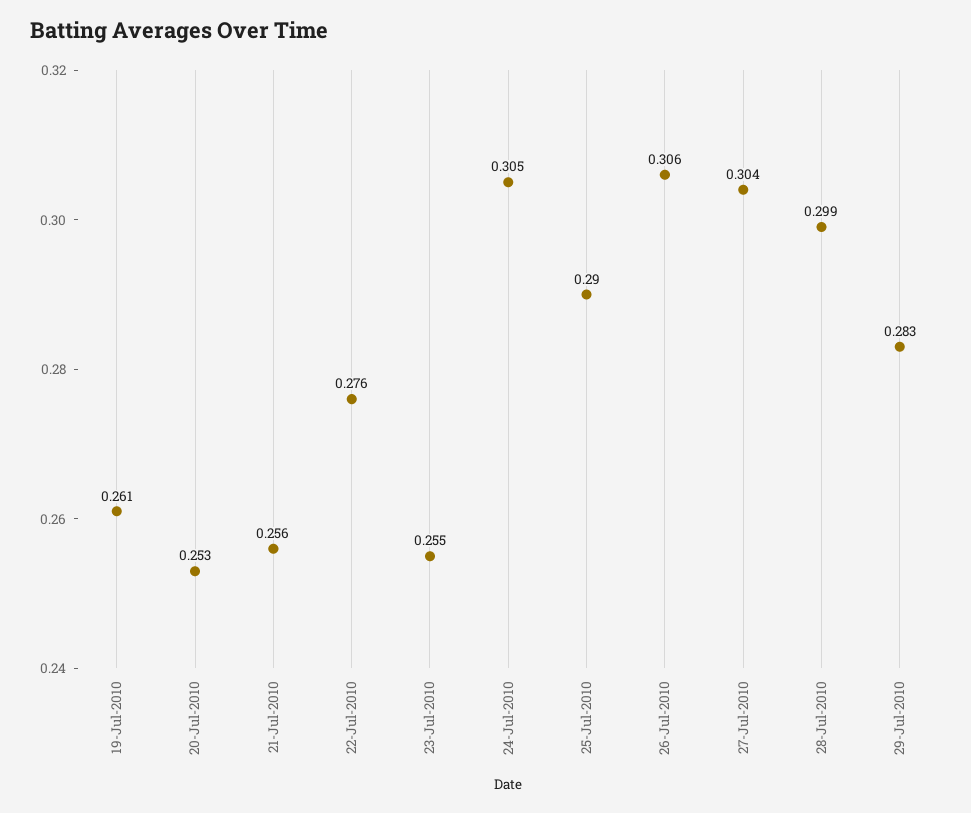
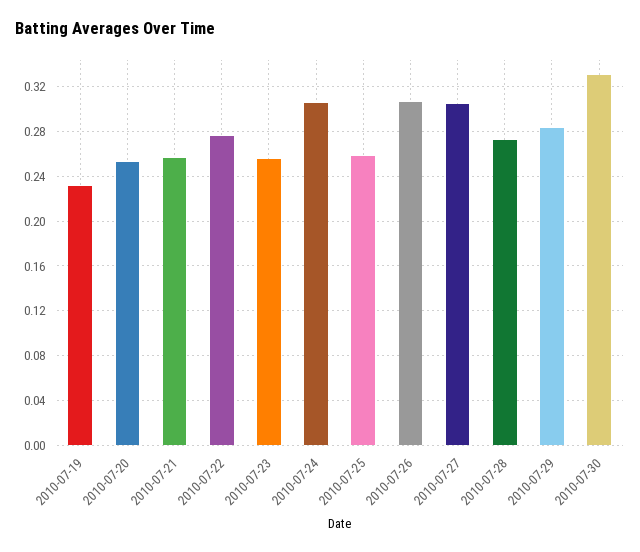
19-Jul-2010: 0.261 -> 0.23
25-Jul-2010: 0.29 -> 0.26
28-Jul-2010: 0.299 -> 0.27
2010-07-30: none -> 0.33

